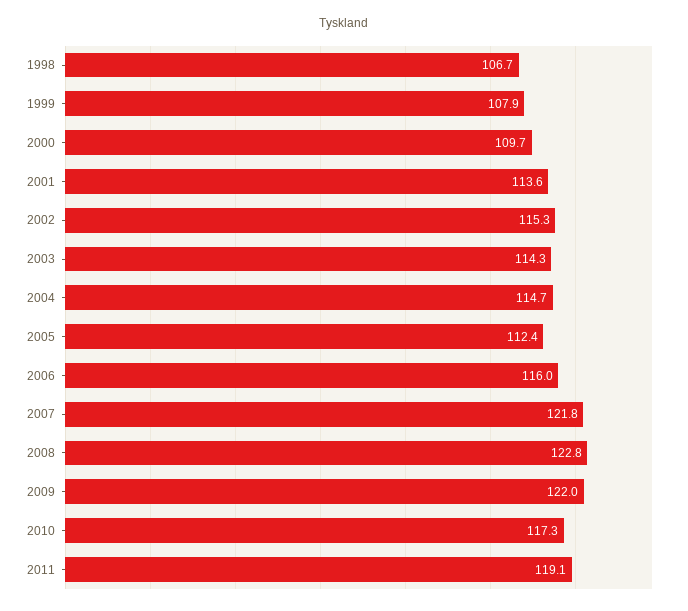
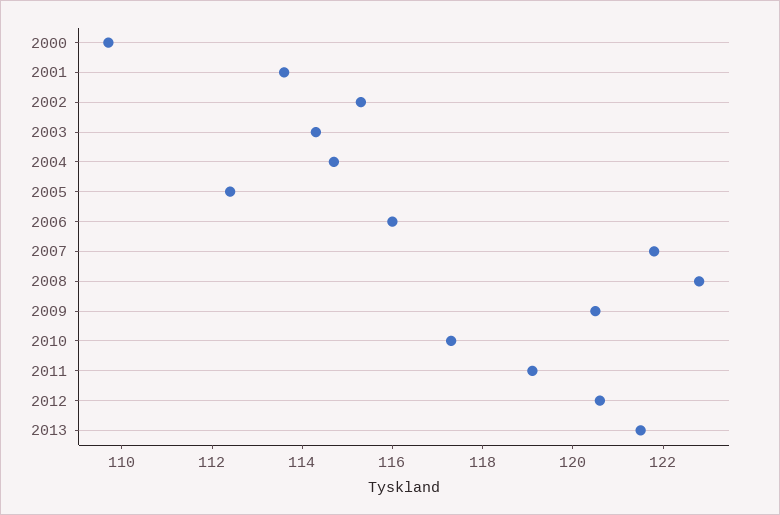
1998: 106.7 -> none
1999: 107.9 -> none
2009: 122 -> 120.5
2012: none -> 120.5
2013: none -> 121.5

